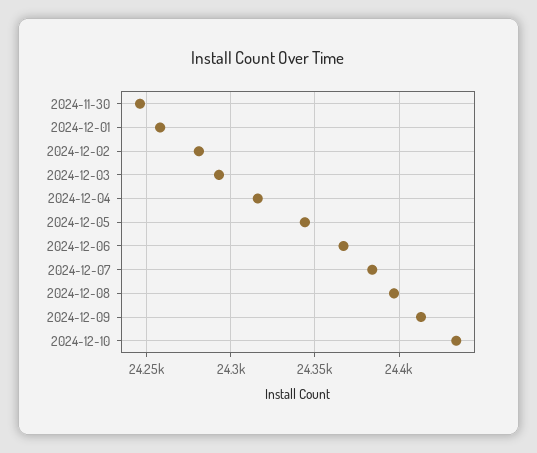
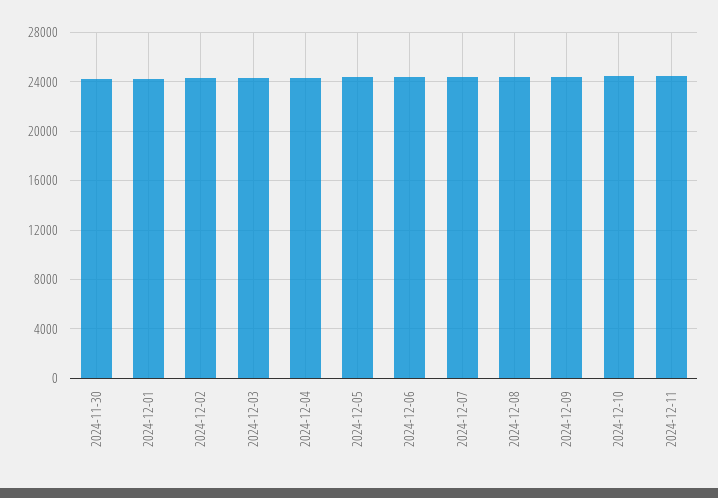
2024-12-11: none -> 24500

